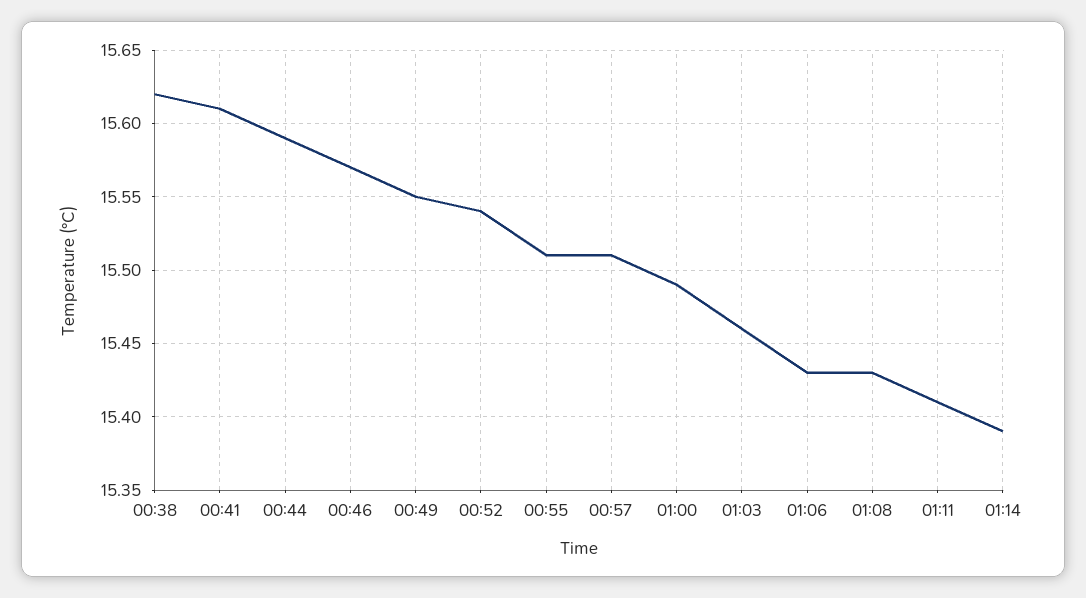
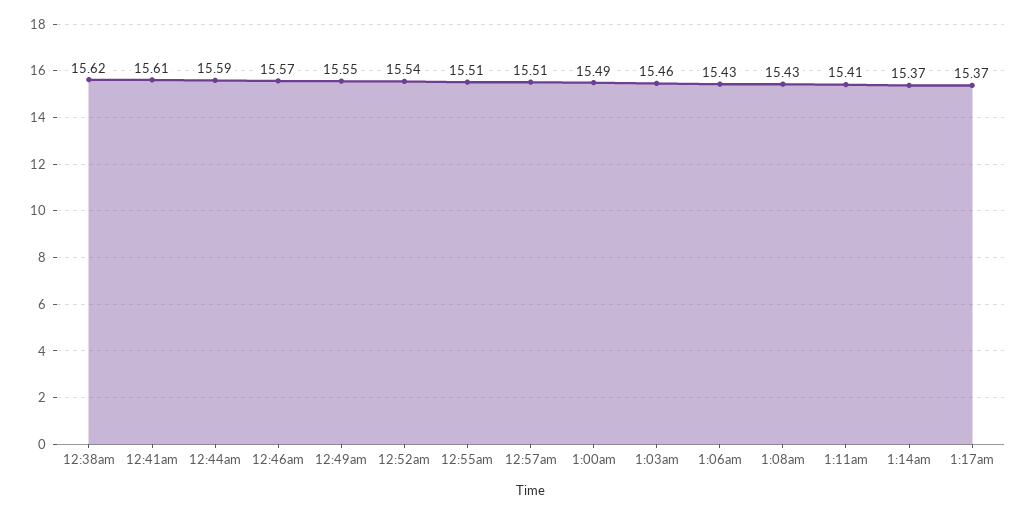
01:14: 15.39 -> 15.37
1:17am: none -> 15.37

